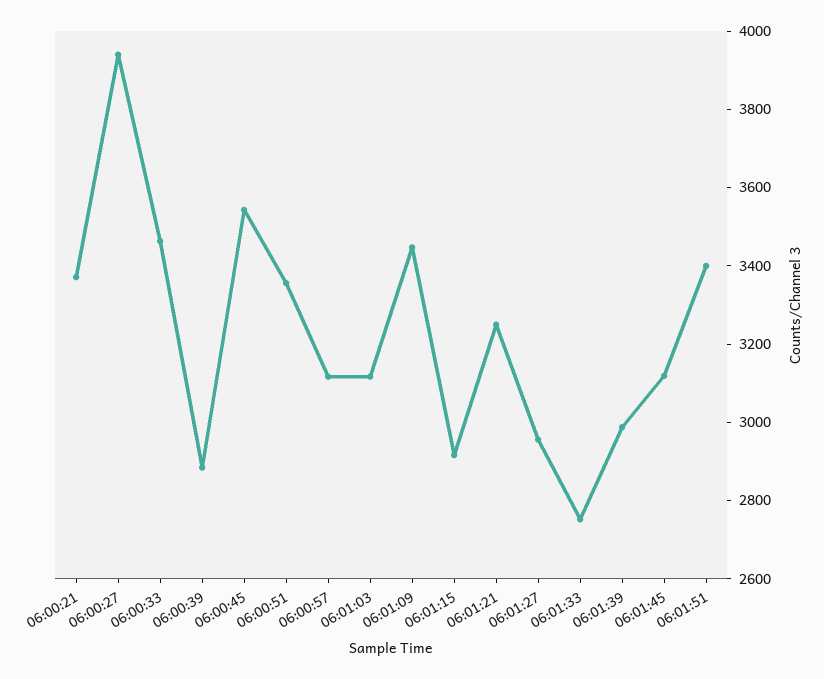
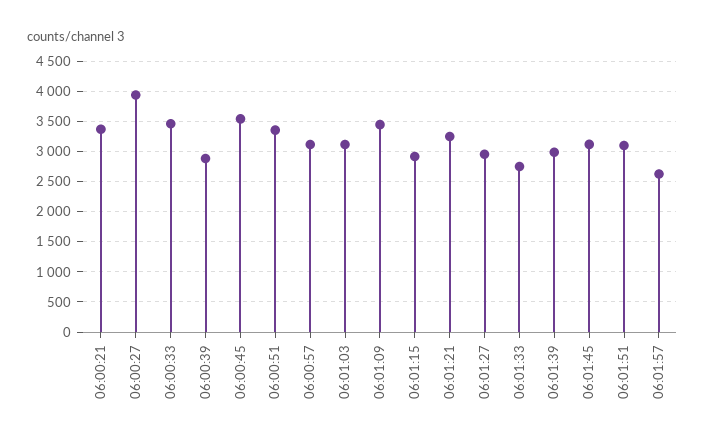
06:01:51: 3400 -> 3100
06:01:57: none -> 2600

